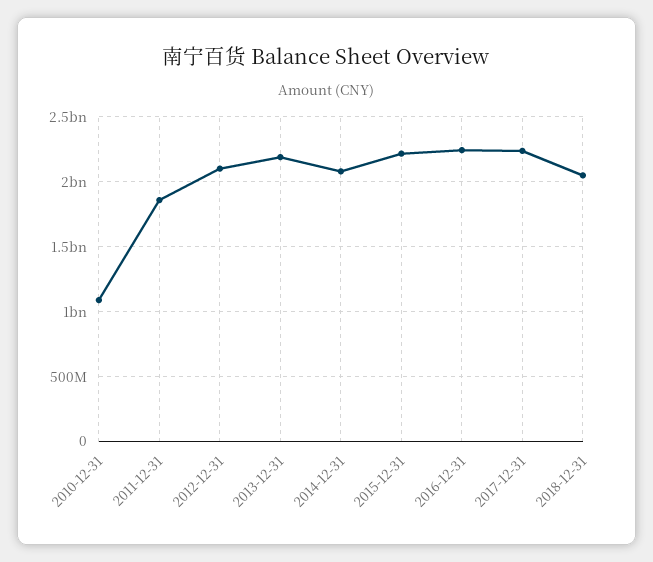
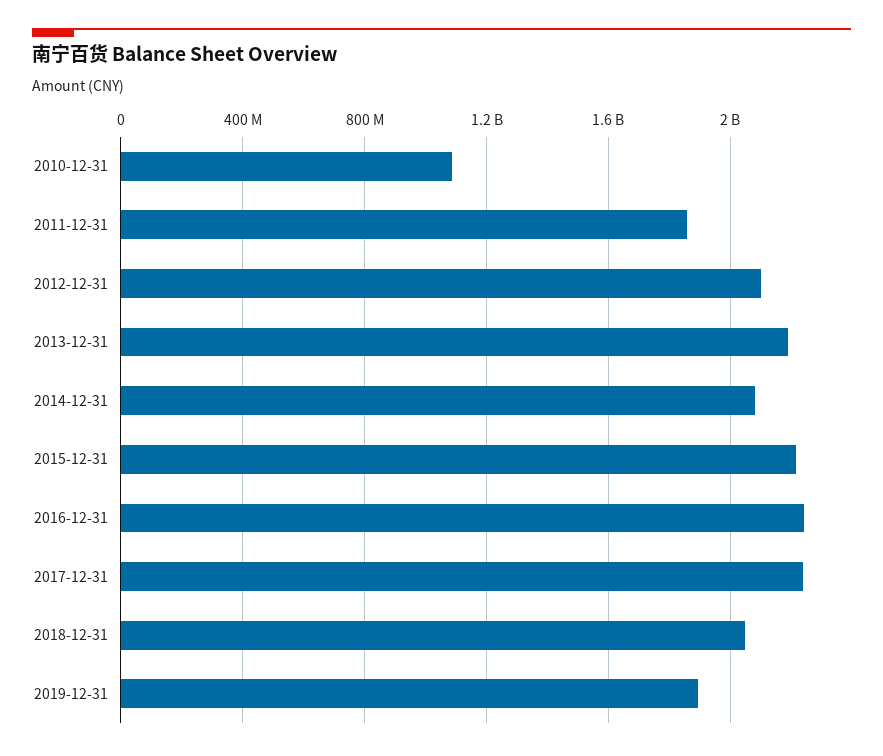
2019-12-31: none -> 1900000000

